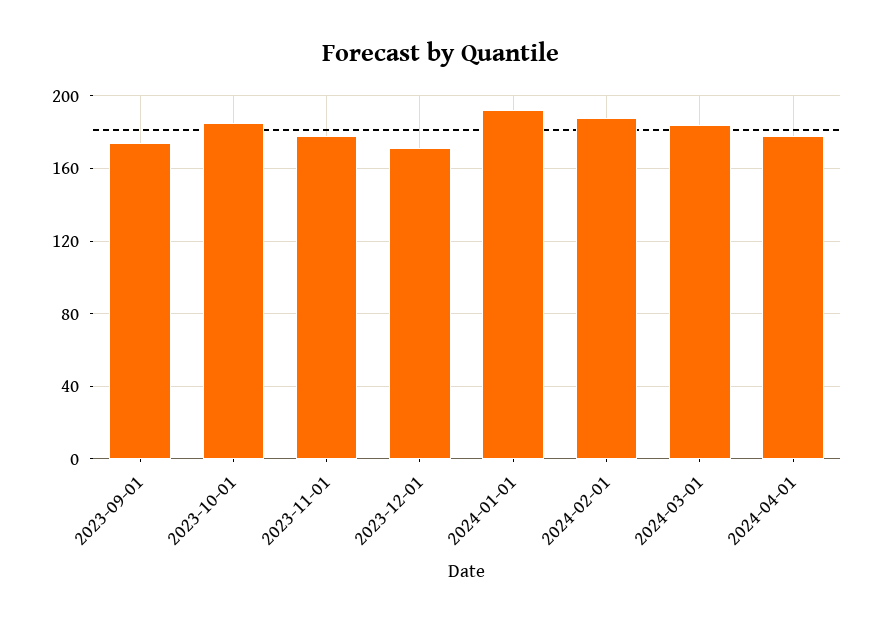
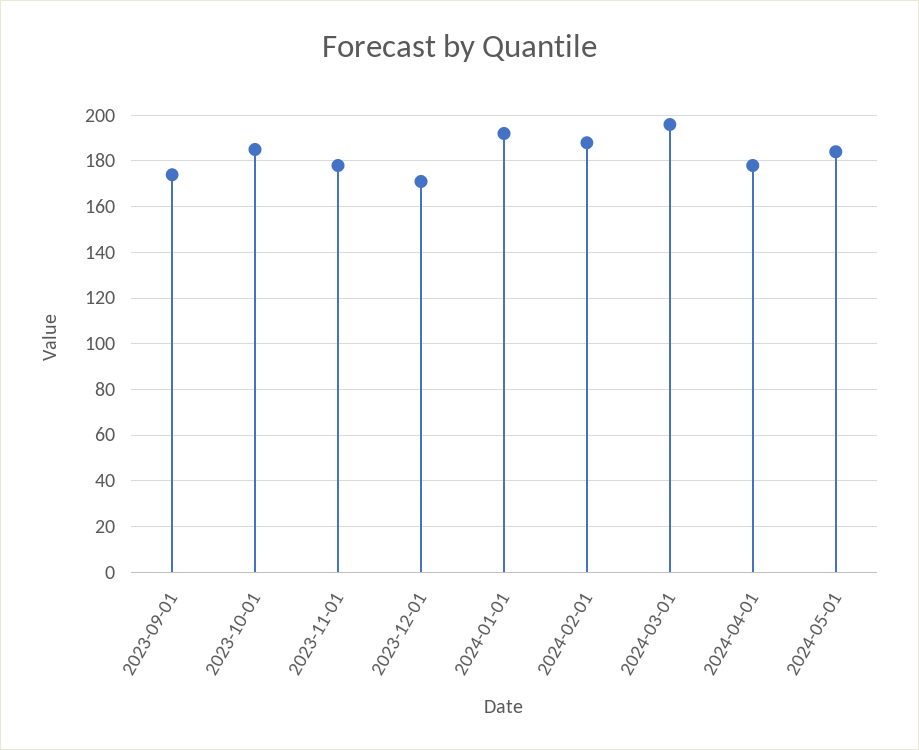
2024-03-01: 185 -> 195
2024-05-01: none -> 185

